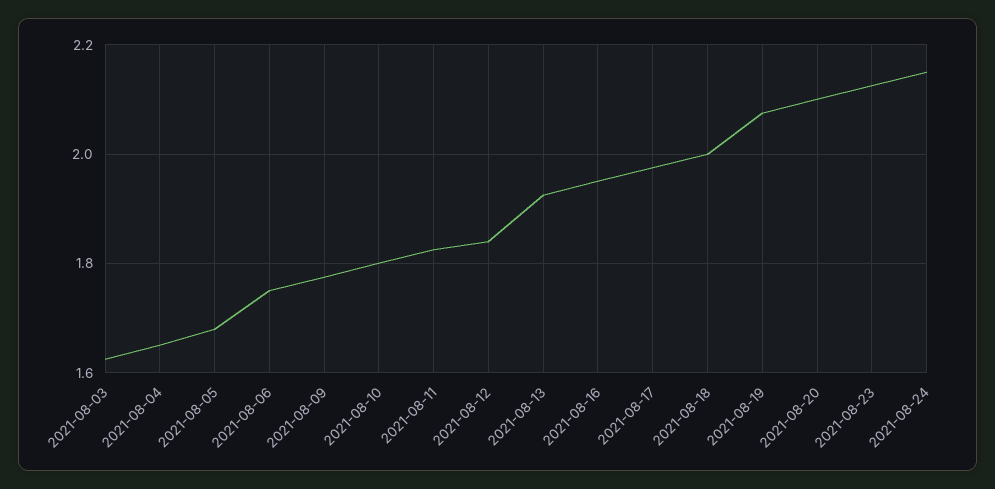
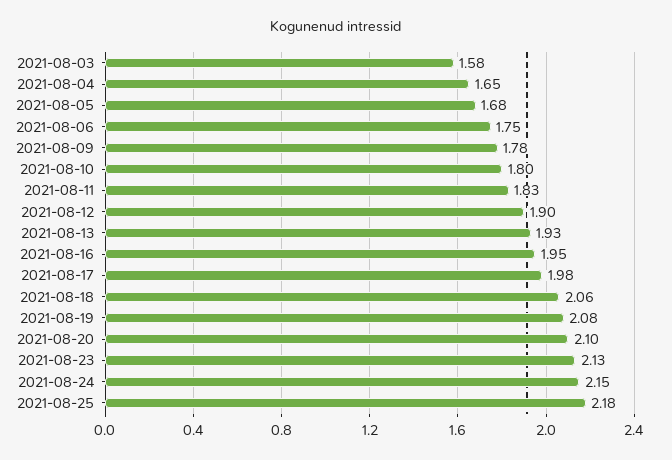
2021-08-03: 1.62 -> 1.58
2021-08-12: 1.84 -> 1.9
2021-08-18: 2 -> 2.06
2021-08-25: none -> 2.18

